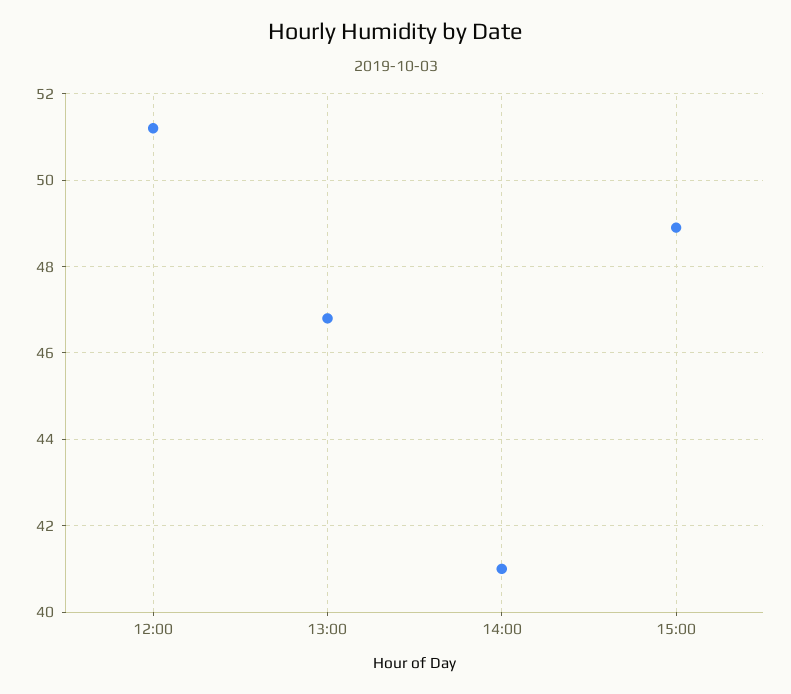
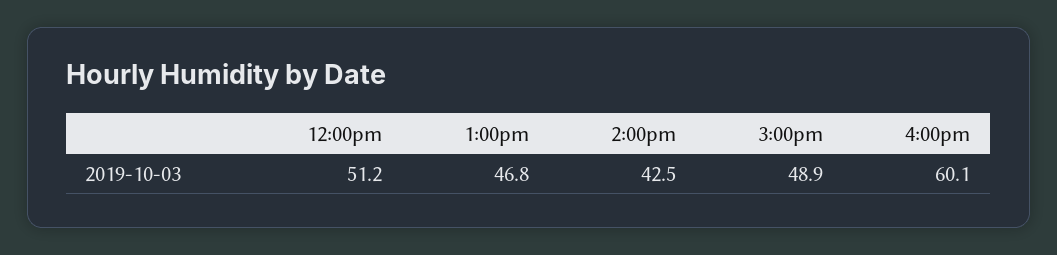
14:00: 41 -> 42.5
4:00pm: none -> 60.1

